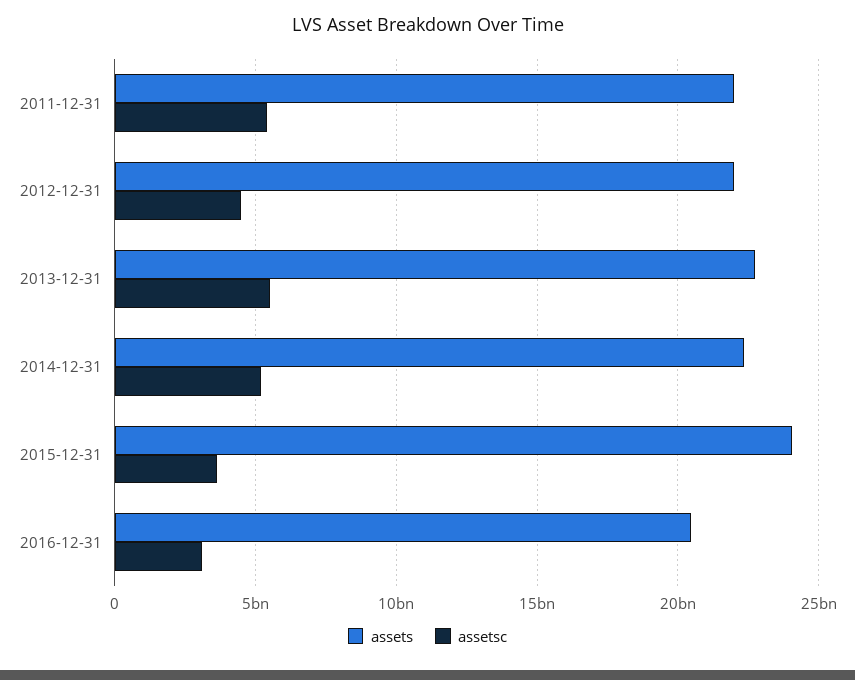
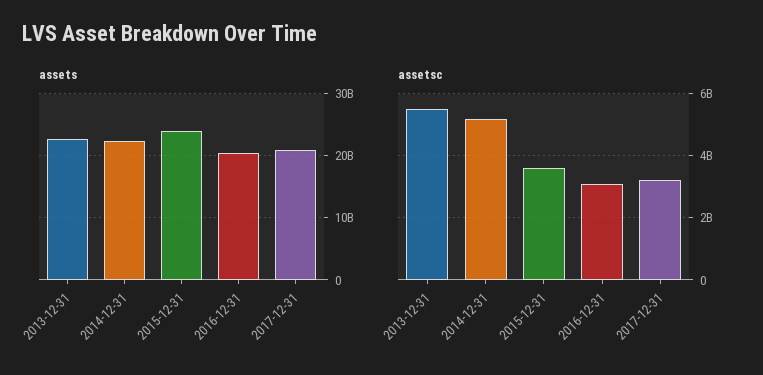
assets, 2011-12-31: 22000000000 -> none
assetsc, 2011-12-31: 5500000000 -> none
assets, 2012-12-31: 22000000000 -> none
assetsc, 2012-12-31: 4500000000 -> none
assets, 2017-12-31: none -> 21000000000
assetsc, 2017-12-31: none -> 3200000000

